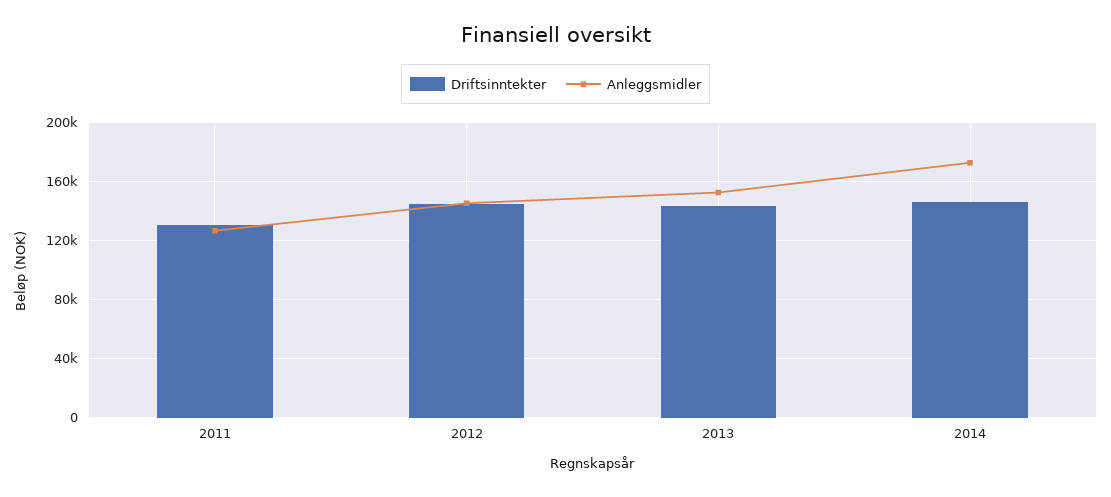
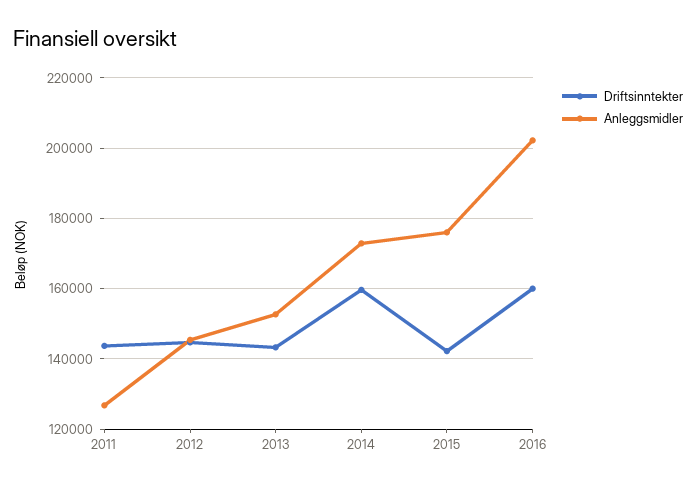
Driftsinntekter, 2011: 130000 -> 144000
Driftsinntekter, 2014: 145000 -> 160000
Driftsinntekter, 2015: none -> 142000
Anleggsmidler, 2015: none -> 176000
Driftsinntekter, 2016: none -> 160000
Anleggsmidler, 2016: none -> 202000

